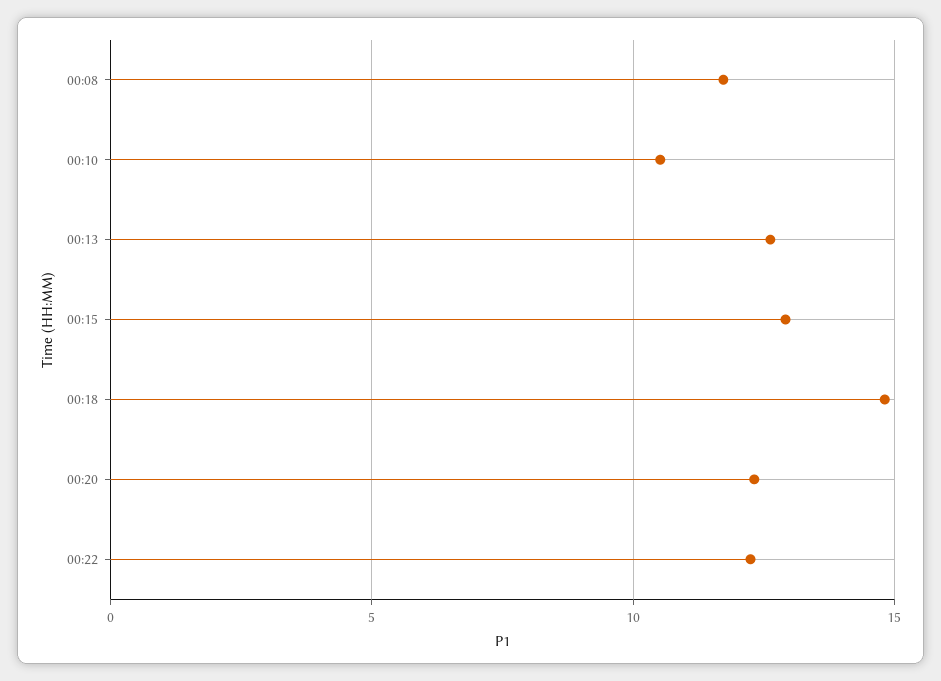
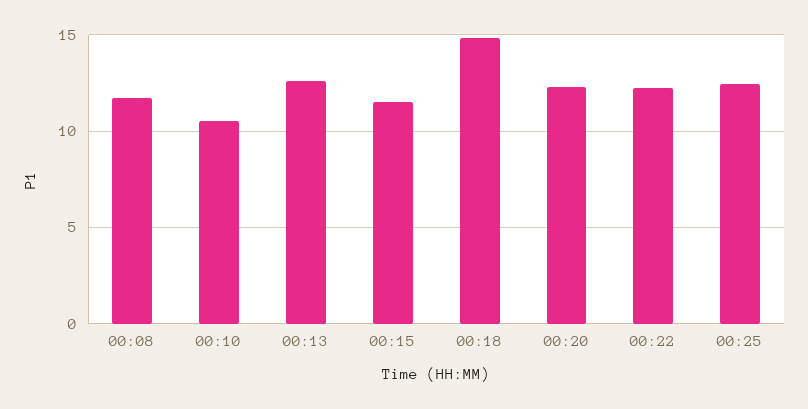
00:15: 13 -> 11.5
00:25: none -> 12.5

